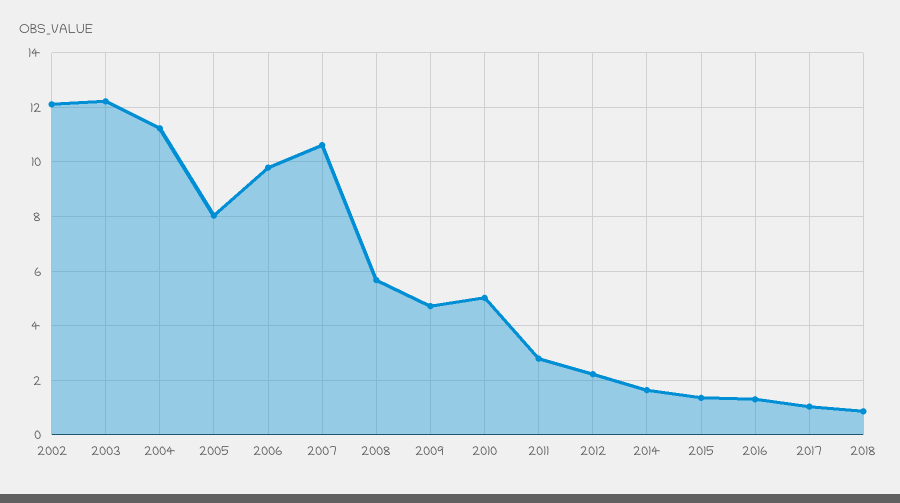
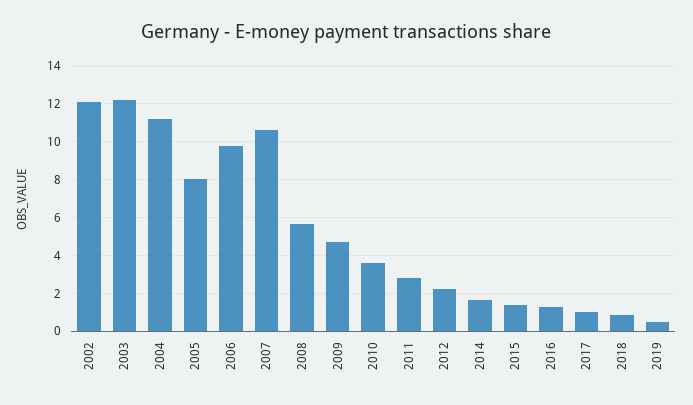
2010: 5 -> 3.5
2019: none -> 0.5

